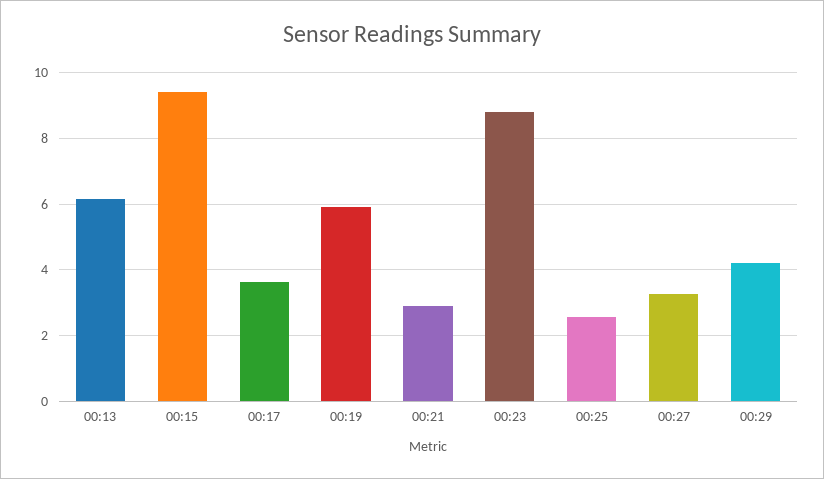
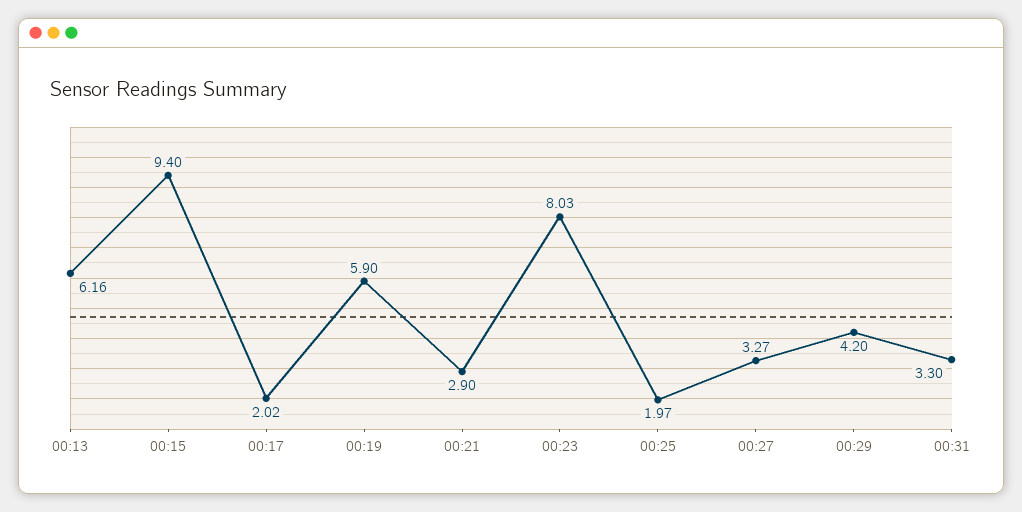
00:17: 3.6 -> 2.02
00:23: 8.8 -> 8.03
00:25: 2.6 -> 1.97
00:31: none -> 3.3

